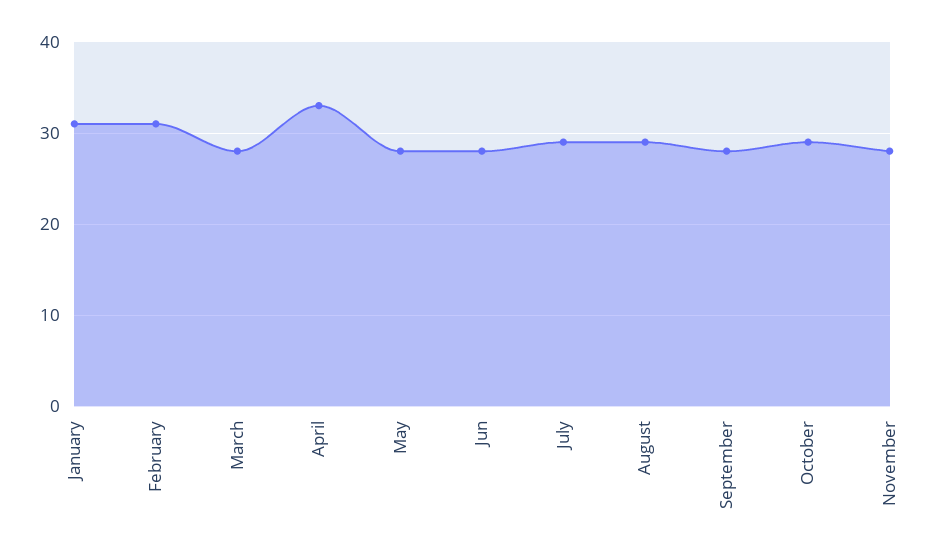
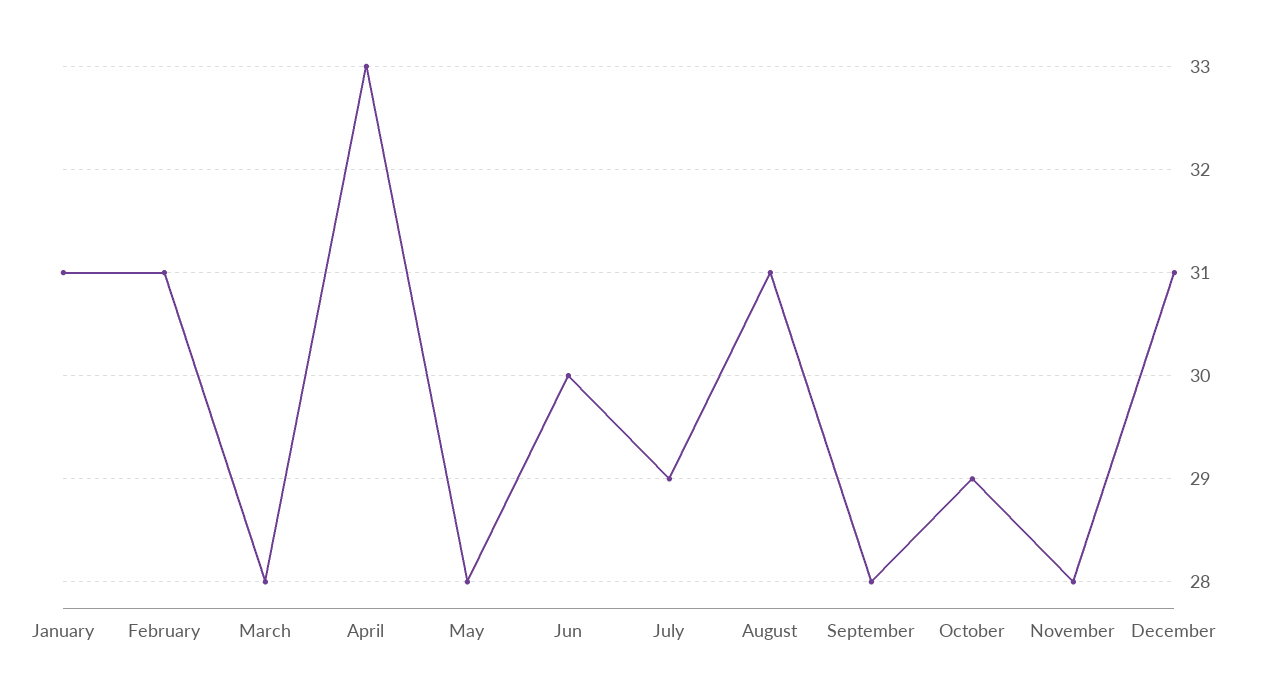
Jun: 28 -> 30
August: 29 -> 31
December: none -> 31

